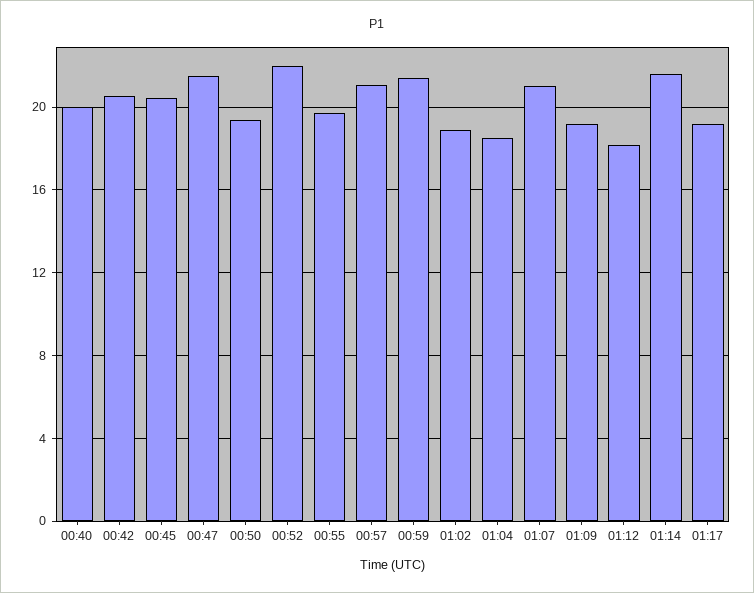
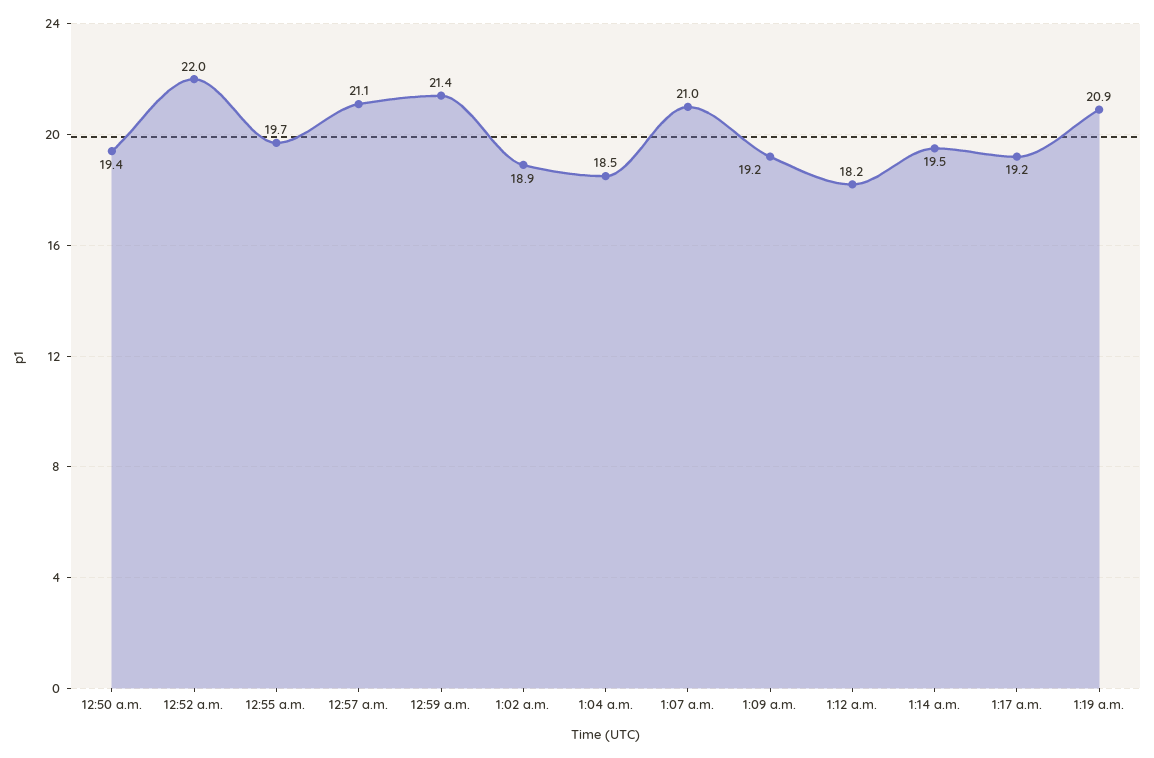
00:40: 20 -> none
00:42: 20.5 -> none
00:45: 20.5 -> none
00:47: 21.5 -> none
01:14: 21.5 -> 19.5
1:19 a.m.: none -> 20.9

